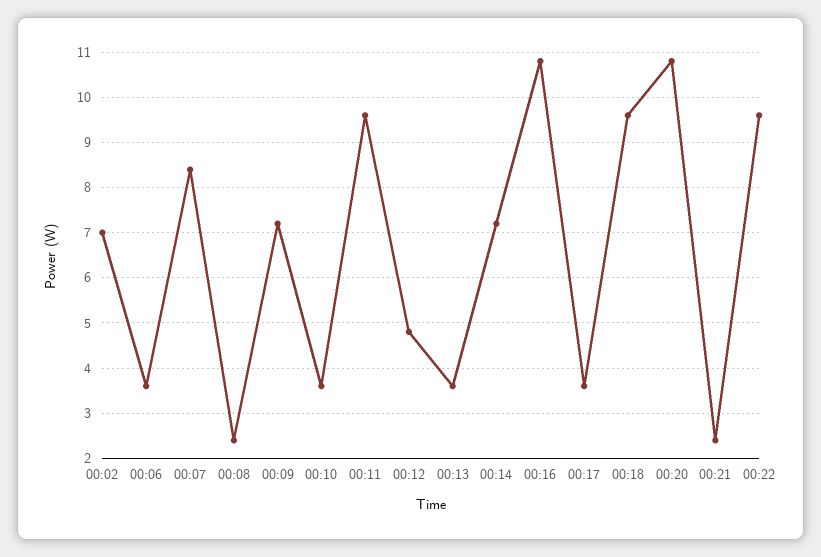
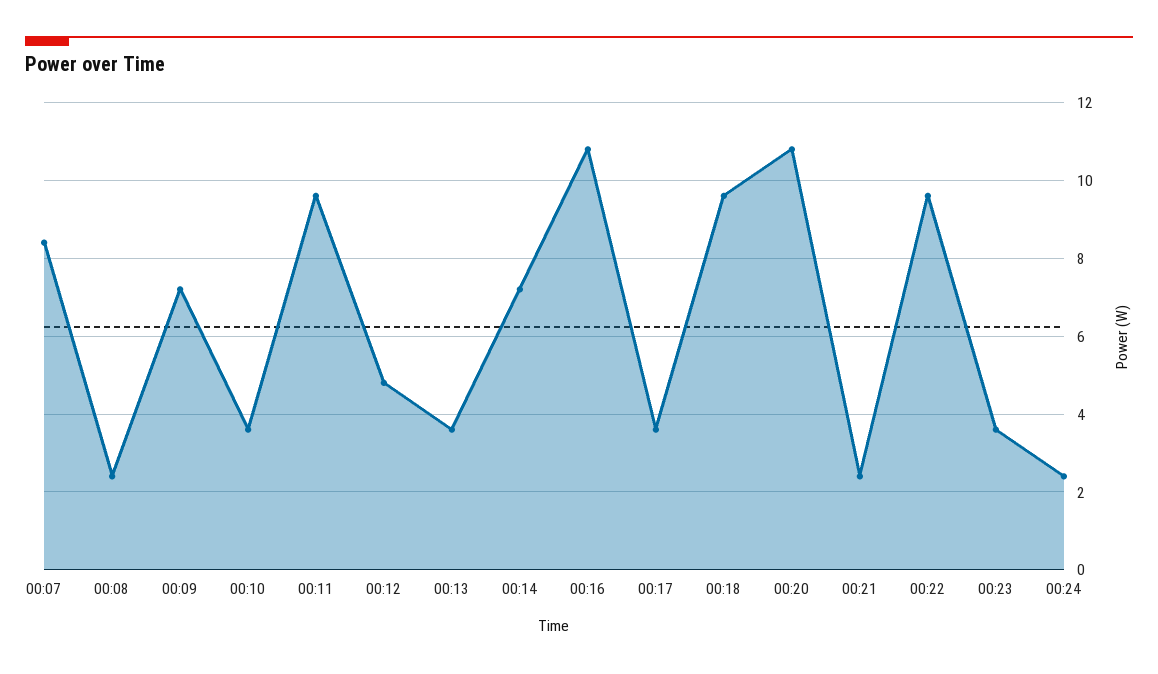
00:02: 7 -> none
00:06: 3.5 -> none
00:23: none -> 3.5
00:24: none -> 2.5

